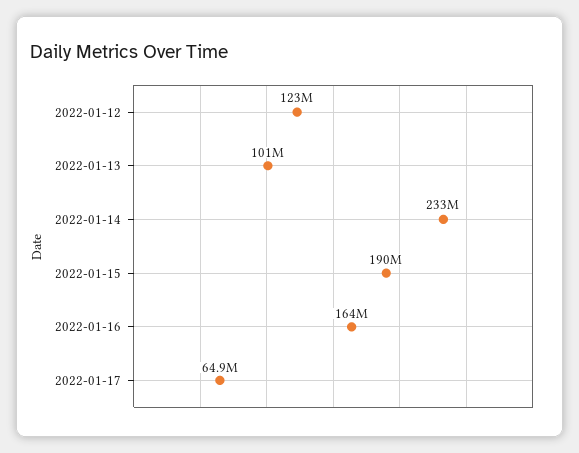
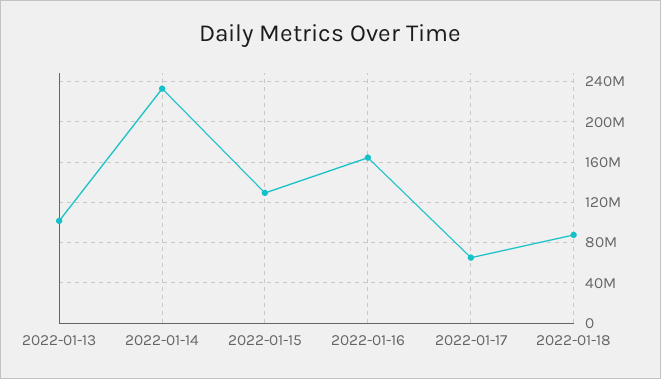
2022-01-12: 123000000 -> none
2022-01-15: 190000000 -> 130000000
2022-01-18: none -> 90000000

